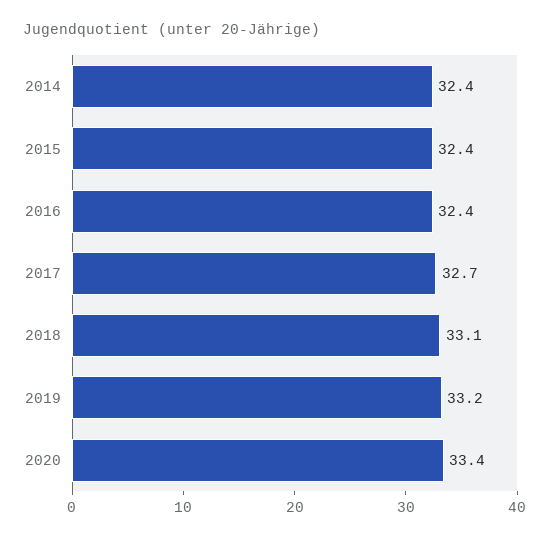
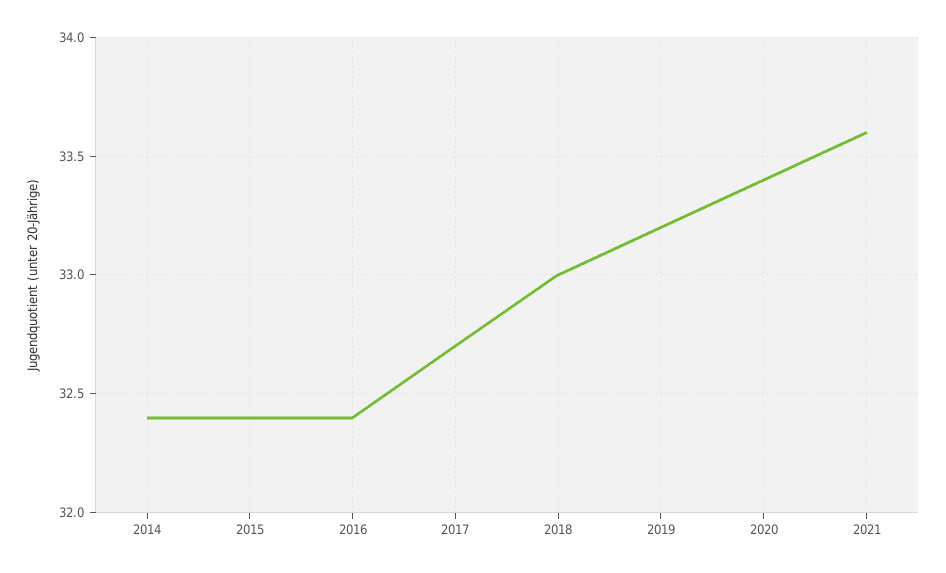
2018: 33.1 -> 33
2021: none -> 33.6

